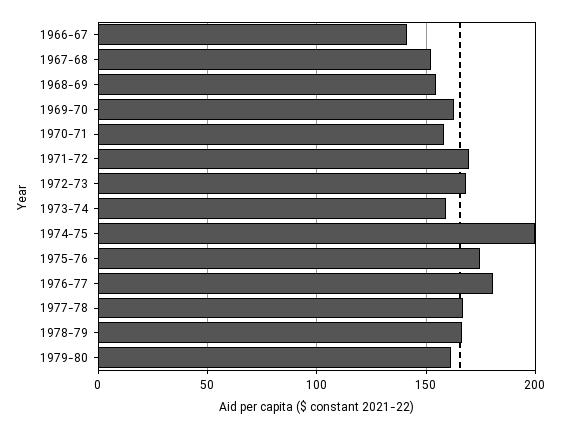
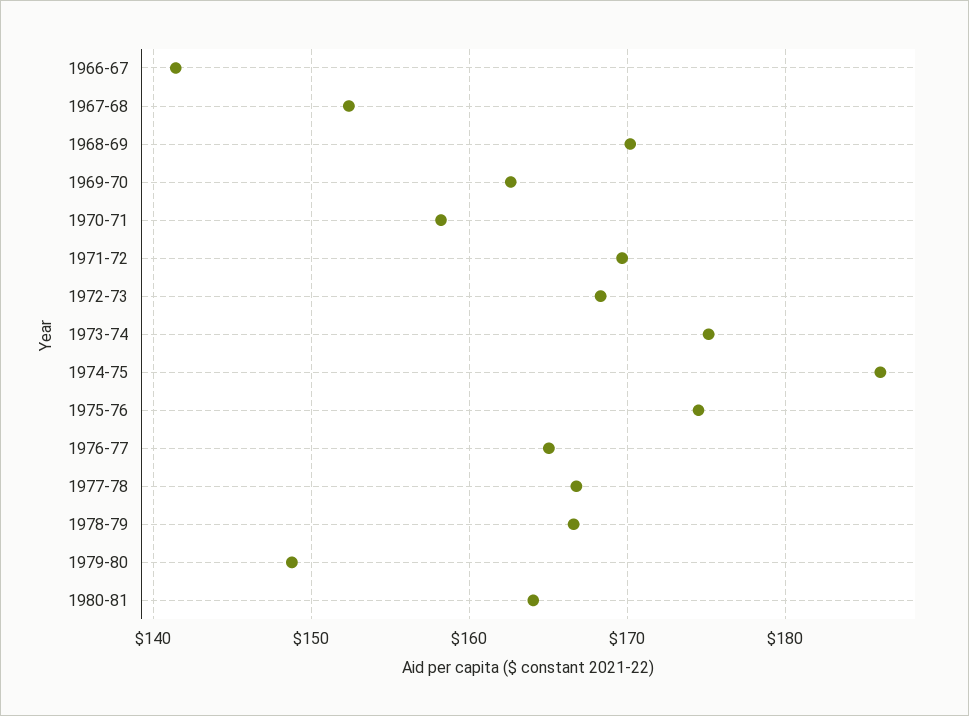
1968-69: 155 -> 170
1973-74: 160 -> 175
1974-75: 200 -> 186
1976-77: 180 -> 165
1979-80: 160 -> 149
1980-81: none -> 164

